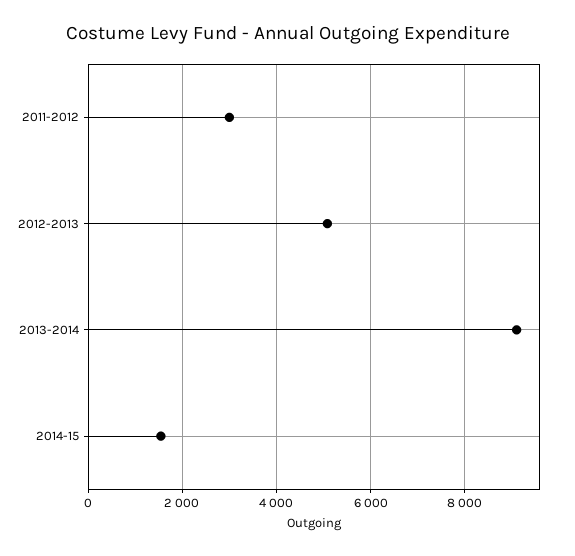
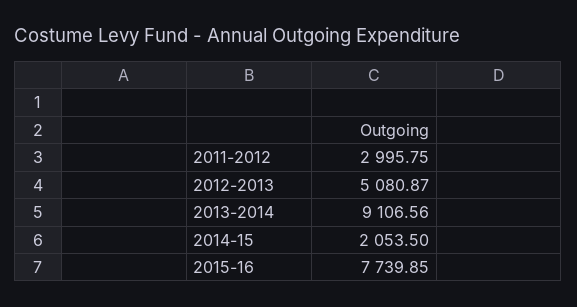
2014-15: 1600 -> 2053.5
2015-16: none -> 7739.85

